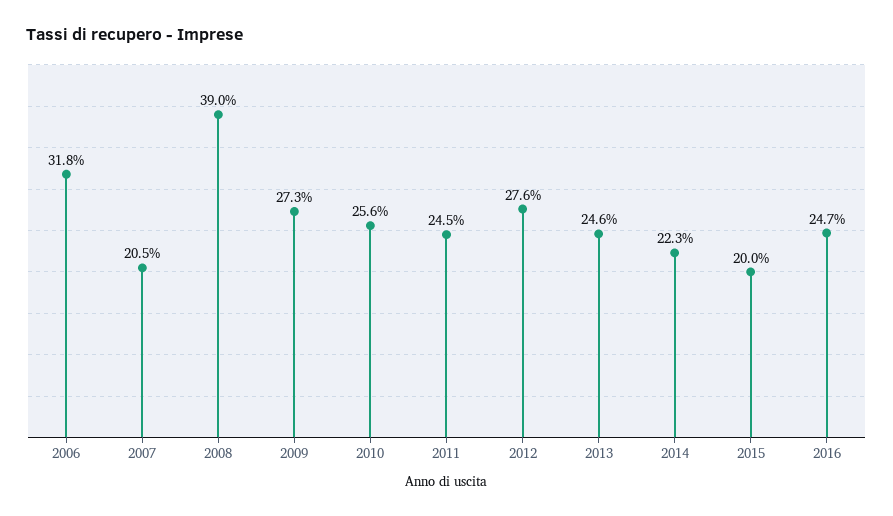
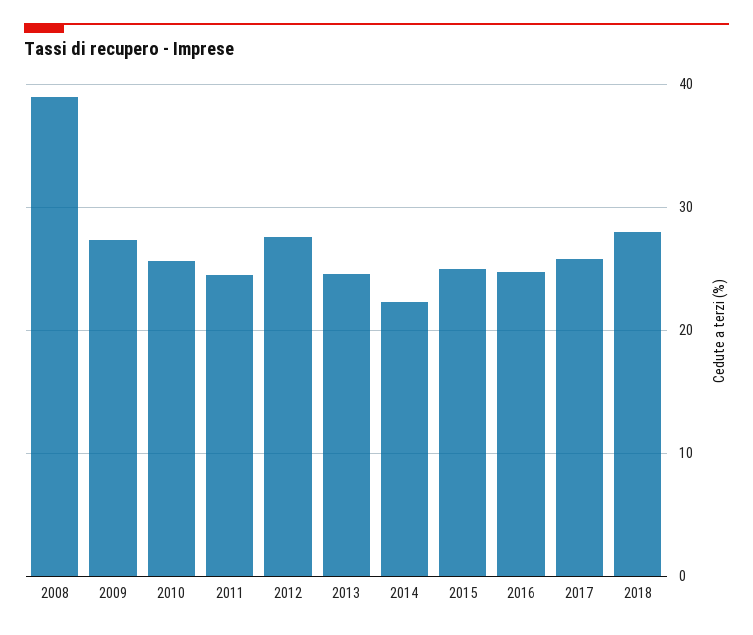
2006: 31.8 -> none
2007: 20.5 -> none
2015: 20 -> 25
2017: none -> 26
2018: none -> 28

